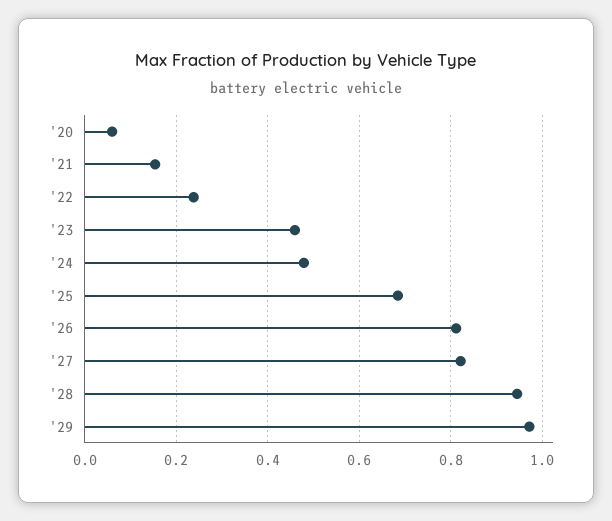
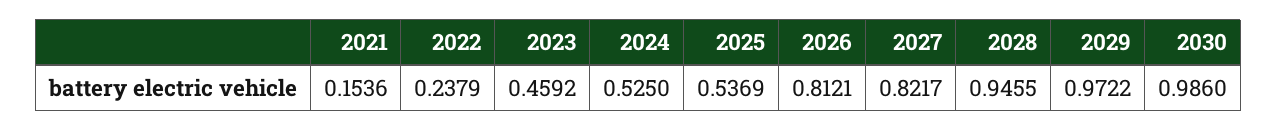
'20: 0.06 -> none
'24: 0.48 -> 0.525
'25: 0.68 -> 0.5369
2030: none -> 0.986

